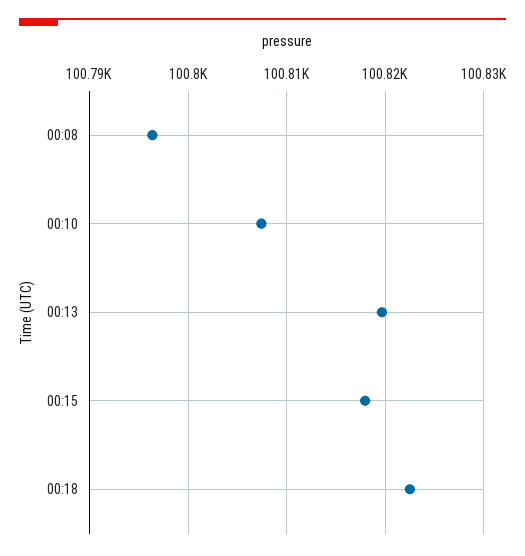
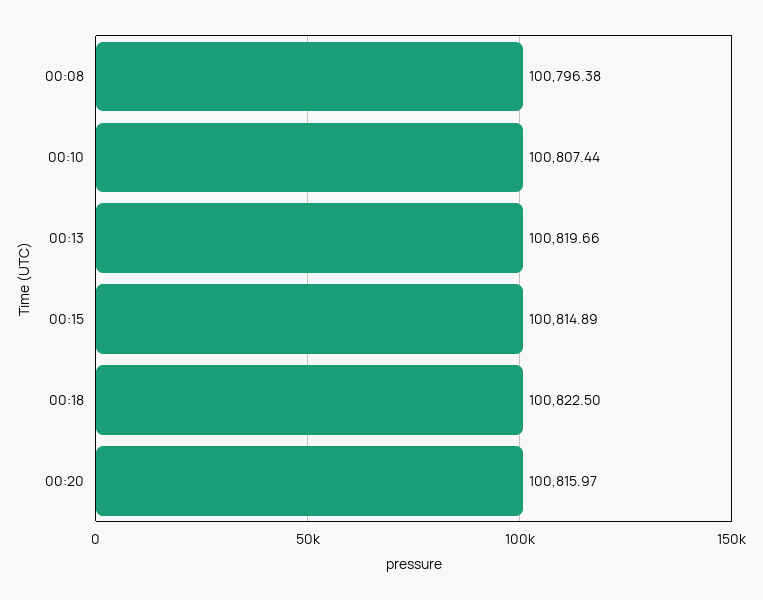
00:15: 100818 -> 100814.89
00:20: none -> 100815.97

